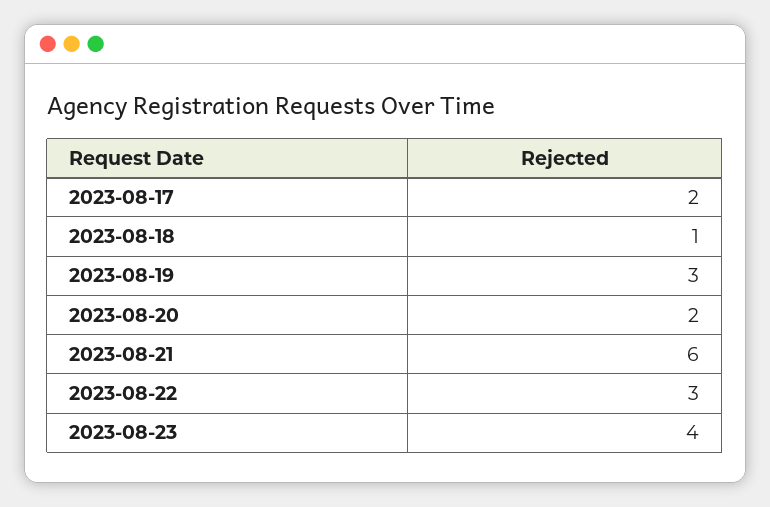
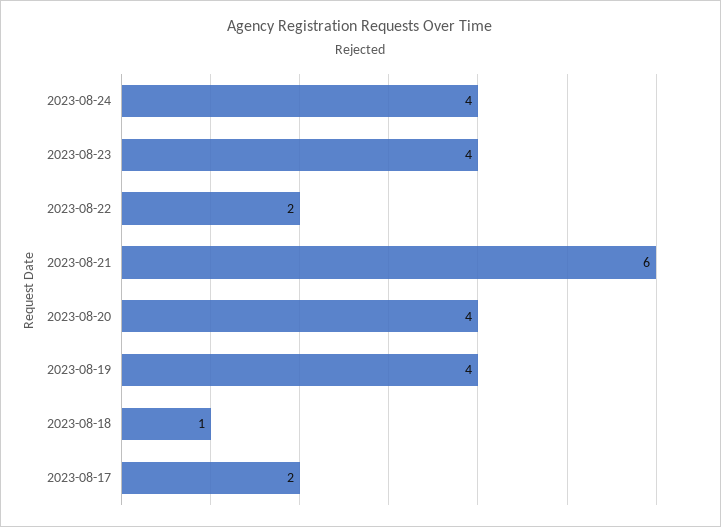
2023-08-19: 3 -> 4
2023-08-20: 2 -> 4
2023-08-22: 3 -> 2
2023-08-24: none -> 4

